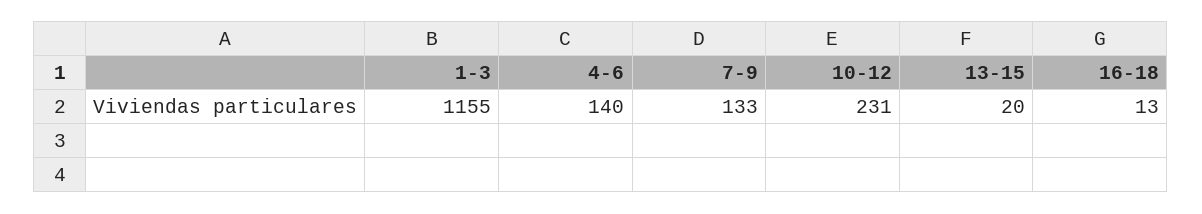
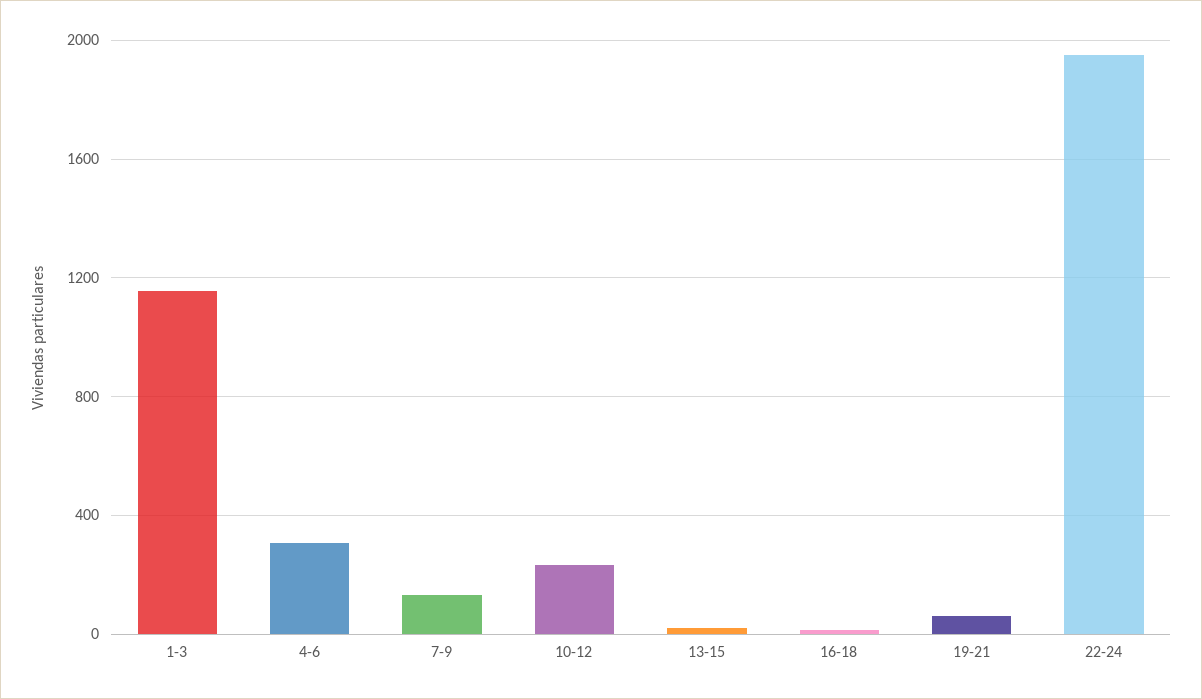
4-6: 140 -> 300
19-21: none -> 50
22-24: none -> 1950

